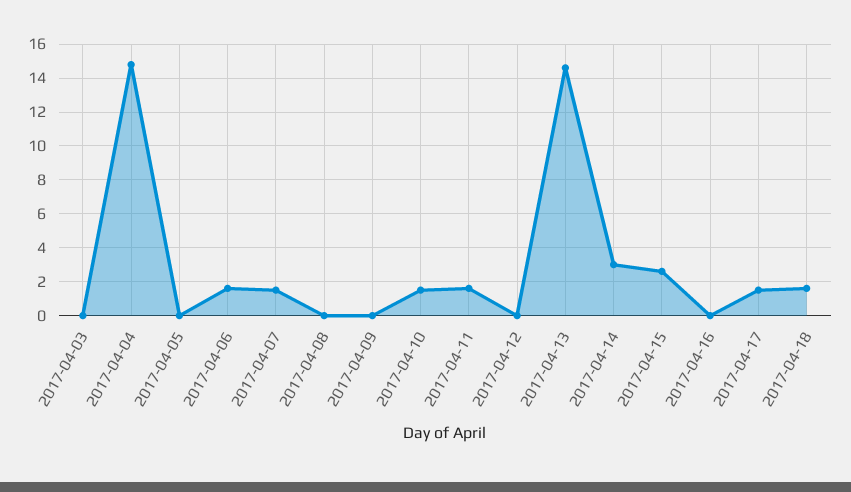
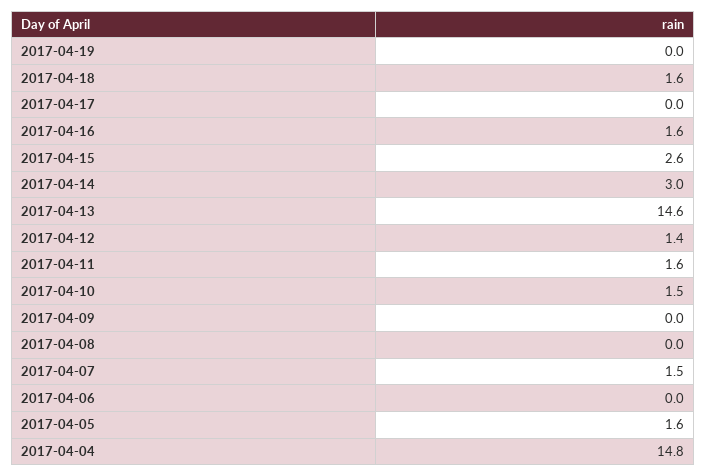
2017-04-03: 0 -> none
2017-04-05: 0 -> 1.6
2017-04-06: 1.5 -> 0
2017-04-12: 0 -> 1.4
2017-04-16: 0 -> 1.6
2017-04-17: 1.5 -> 0
2017-04-19: none -> 0

